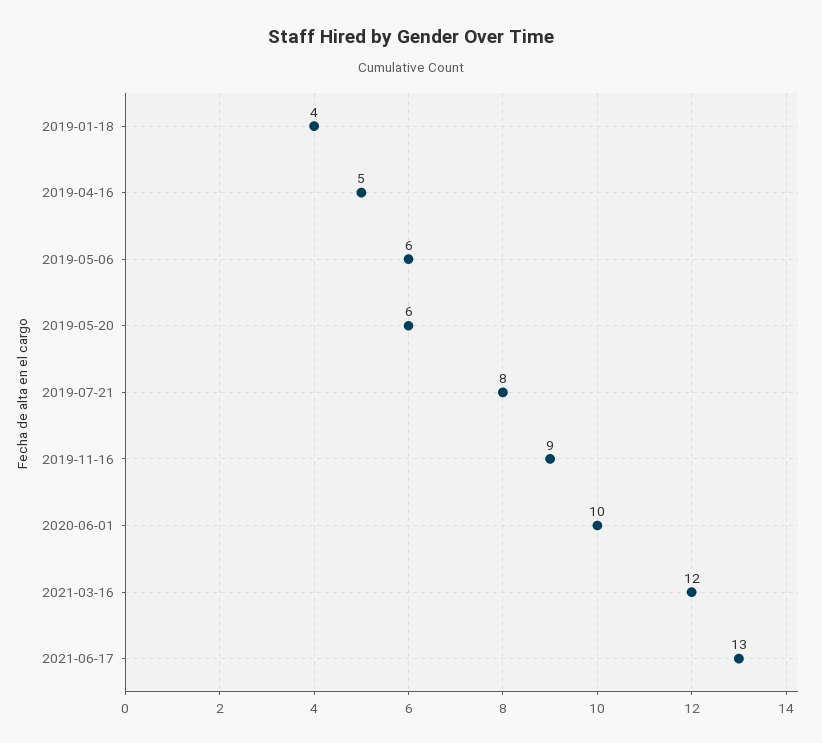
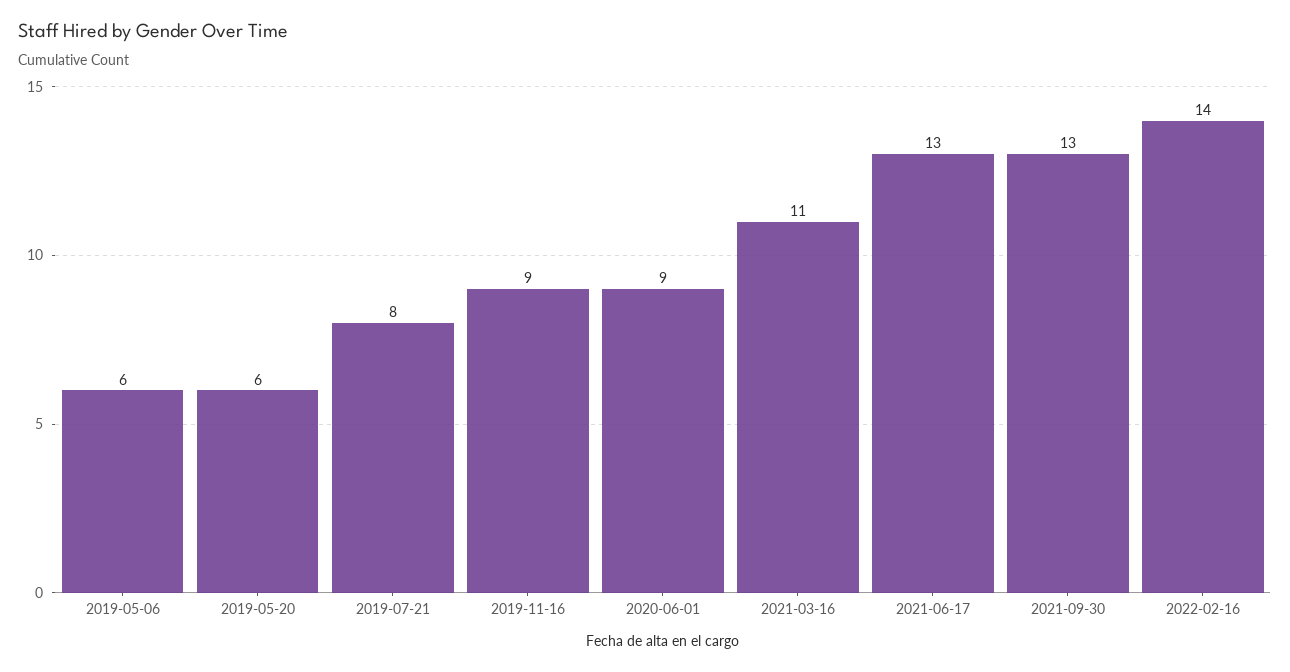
2019-01-18: 4 -> none
2019-04-16: 5 -> none
2020-06-01: 10 -> 9
2021-03-16: 12 -> 11
2021-09-30: none -> 13
2022-02-16: none -> 14

